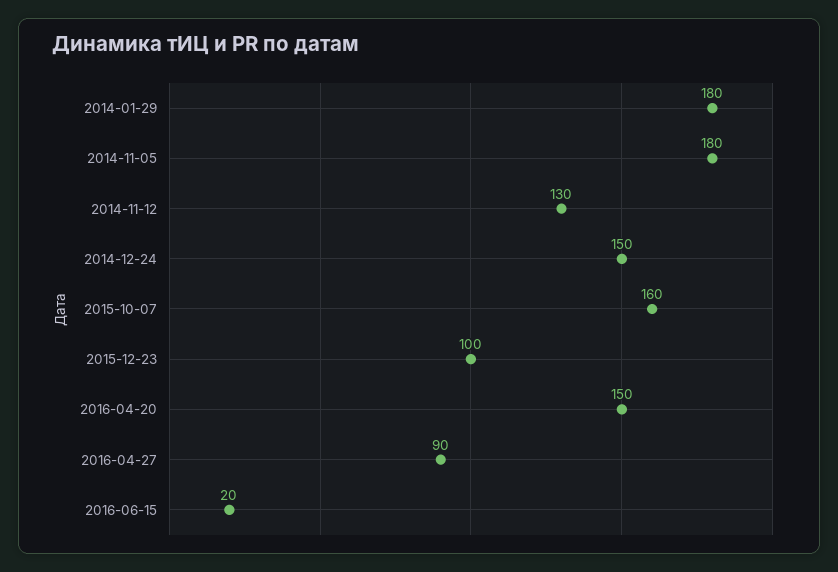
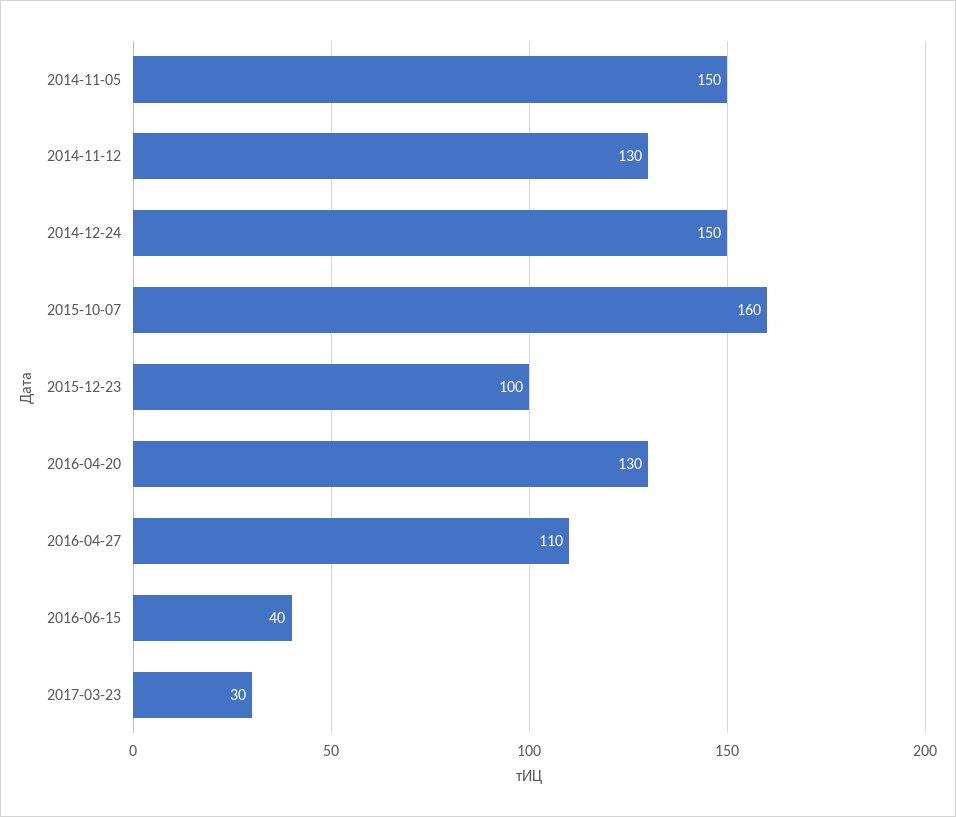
2014-01-29: 180 -> none
2014-11-05: 180 -> 150
2016-04-20: 150 -> 130
2016-04-27: 90 -> 110
2016-06-15: 20 -> 40
2017-03-23: none -> 30

